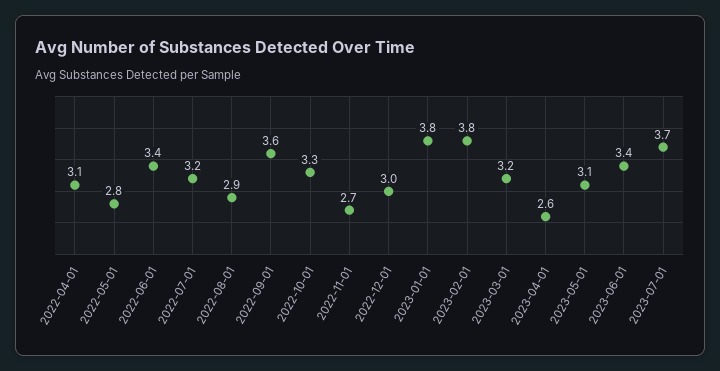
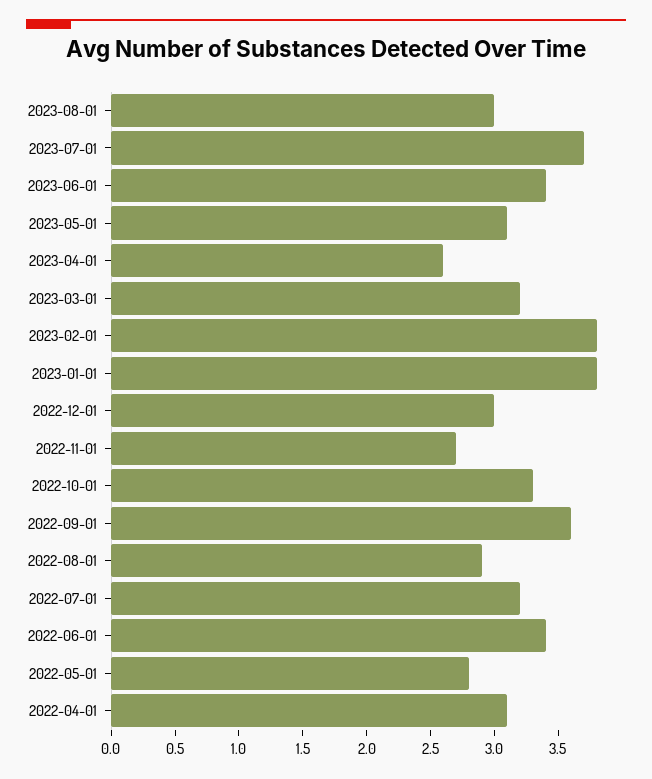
2023-08-01: none -> 3

